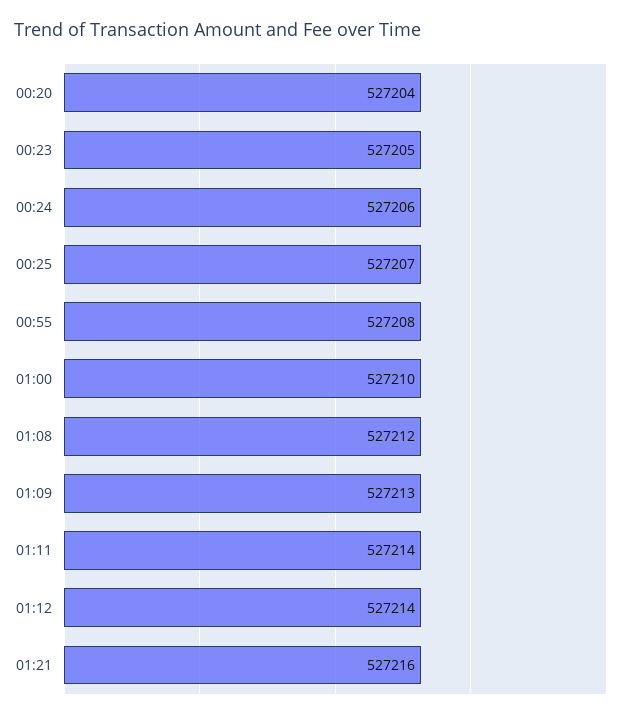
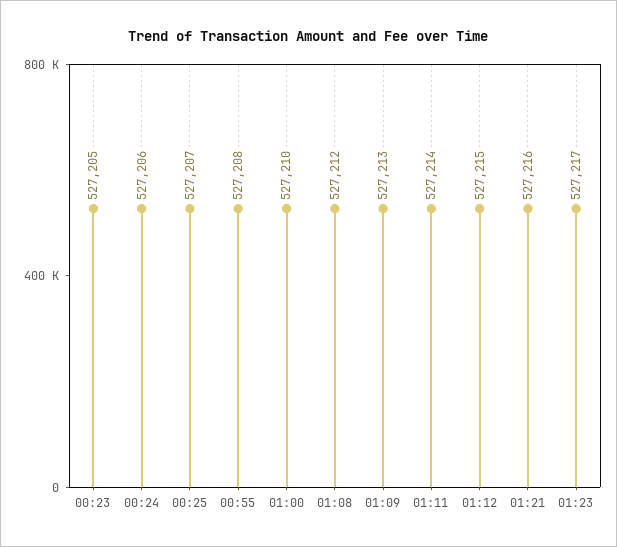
00:20: 527204 -> none
01:12: 527214 -> 527215
01:23: none -> 527217

